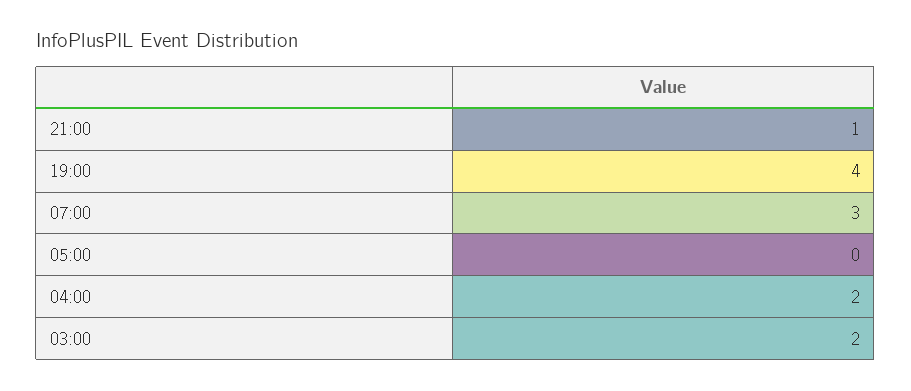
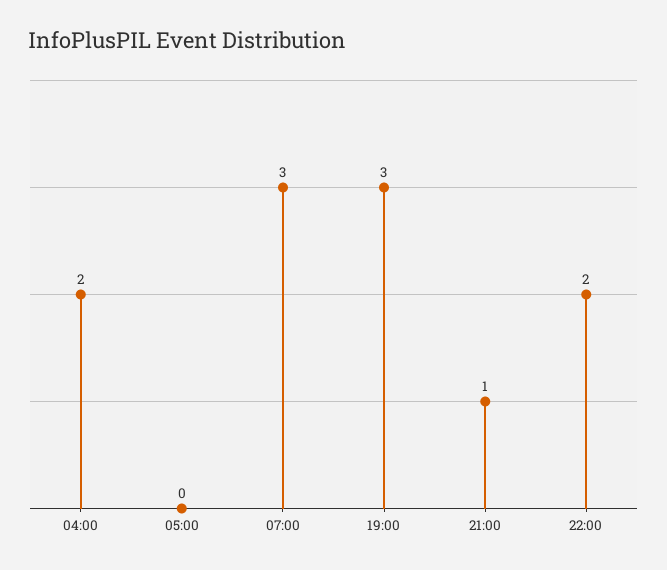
19:00: 4 -> 3
03:00: 2 -> none
22:00: none -> 2

